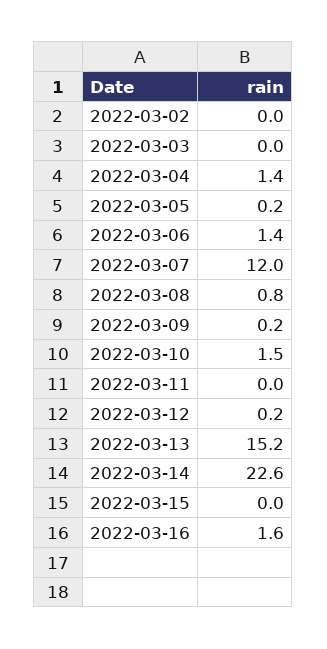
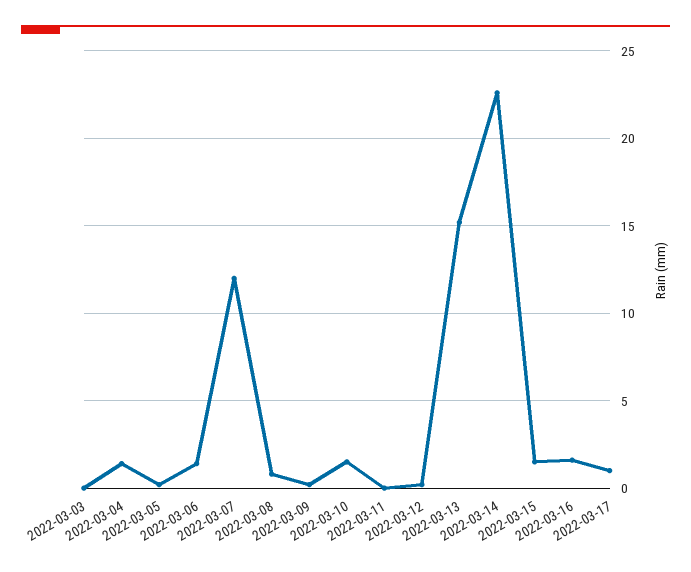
2022-03-02: 0 -> none
2022-03-15: 0 -> 1.5
2022-03-17: none -> 1

